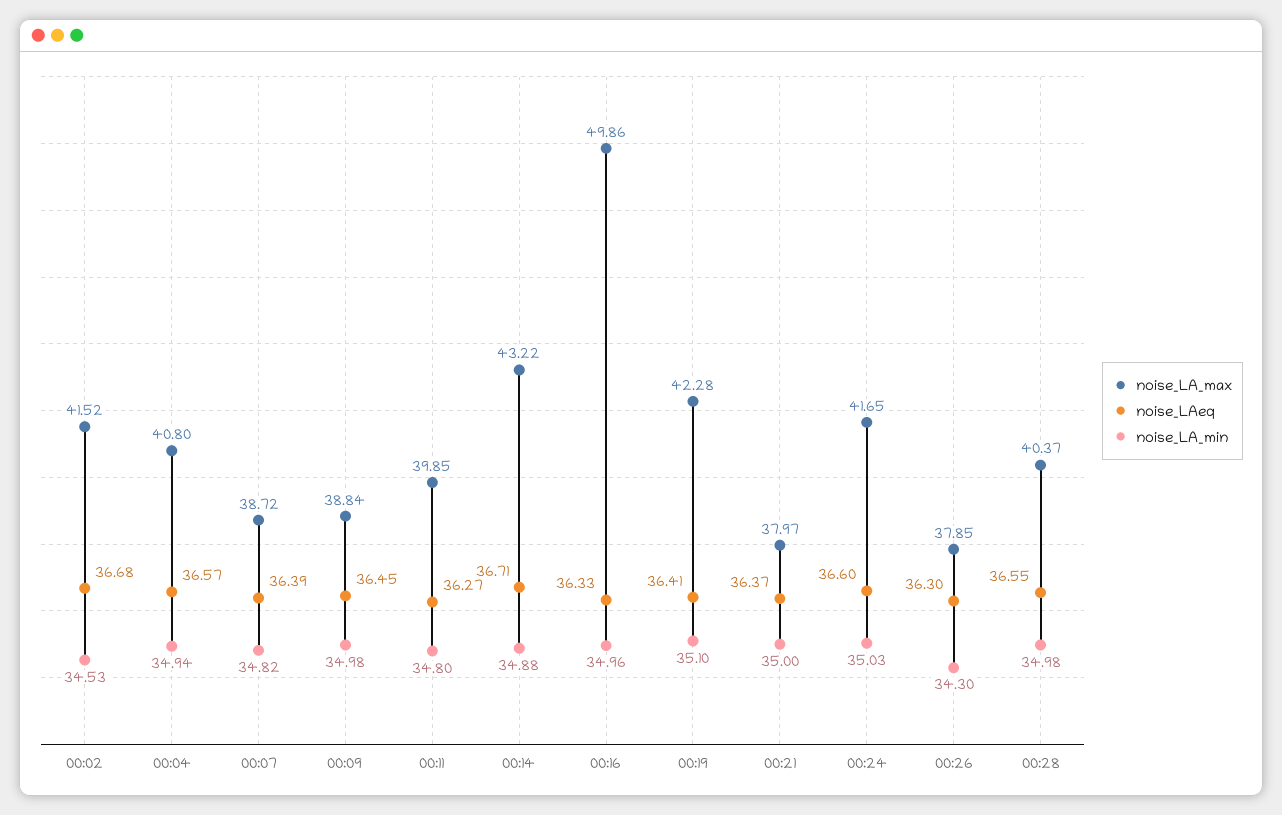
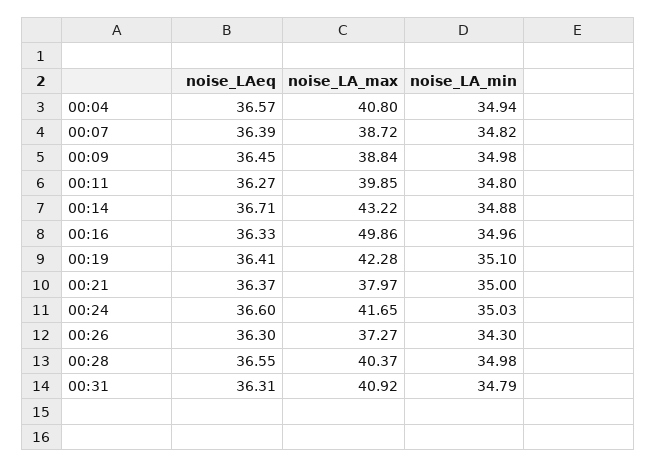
noise_LA_max, 00:02: 41.52 -> none
noise_LAeq, 00:02: 36.68 -> none
noise_LA_min, 00:02: 34.53 -> none
noise_LA_max, 00:26: 37.85 -> 37.27
noise_LAeq, 00:31: none -> 36.31
noise_LA_max, 00:31: none -> 40.92
noise_LA_min, 00:31: none -> 34.79

